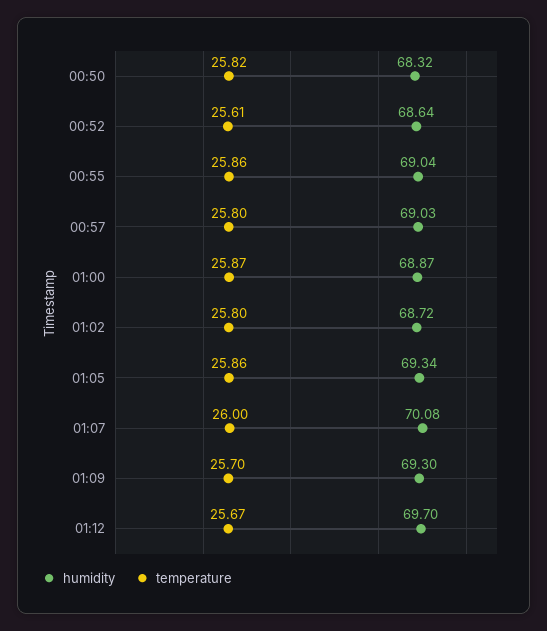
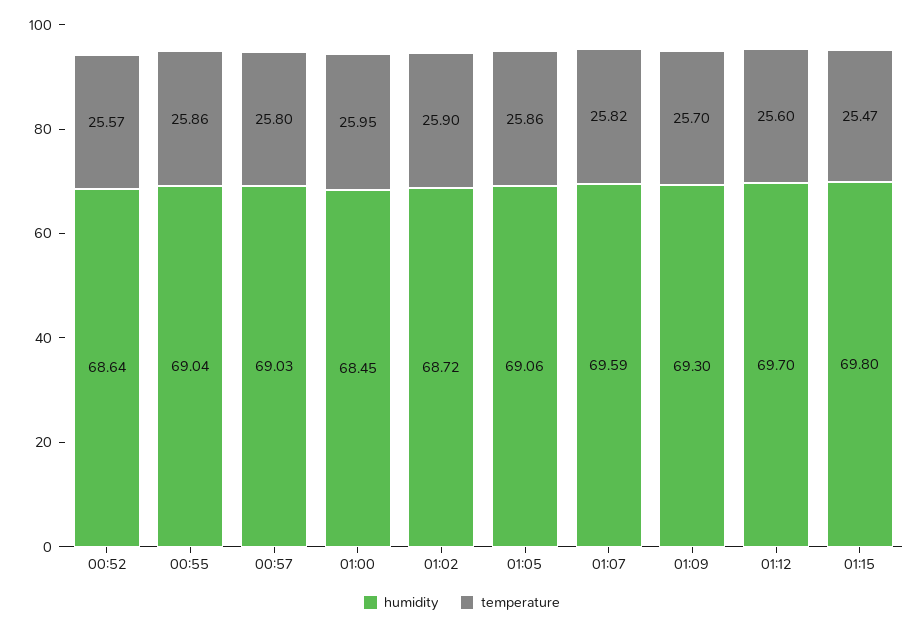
humidity, 00:50: 68.32 -> none
temperature, 00:50: 25.82 -> none
temperature, 00:52: 25.61 -> 25.57
humidity, 01:00: 68.87 -> 68.45
temperature, 01:00: 25.87 -> 25.95
temperature, 01:02: 25.8 -> 25.9
humidity, 01:05: 69.34 -> 69.06
humidity, 01:07: 70.08 -> 69.59
temperature, 01:07: 26 -> 25.82
temperature, 01:12: 25.67 -> 25.6
humidity, 01:15: none -> 69.8
temperature, 01:15: none -> 25.47

